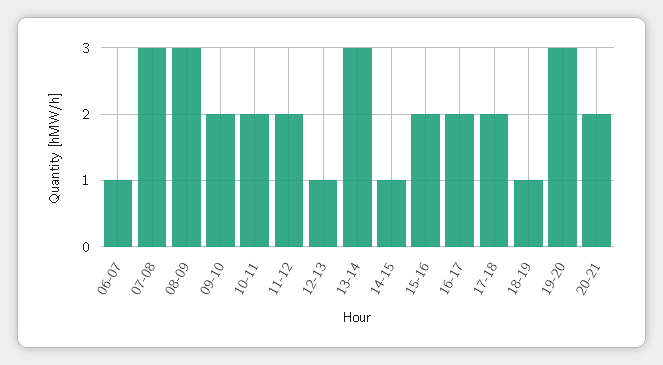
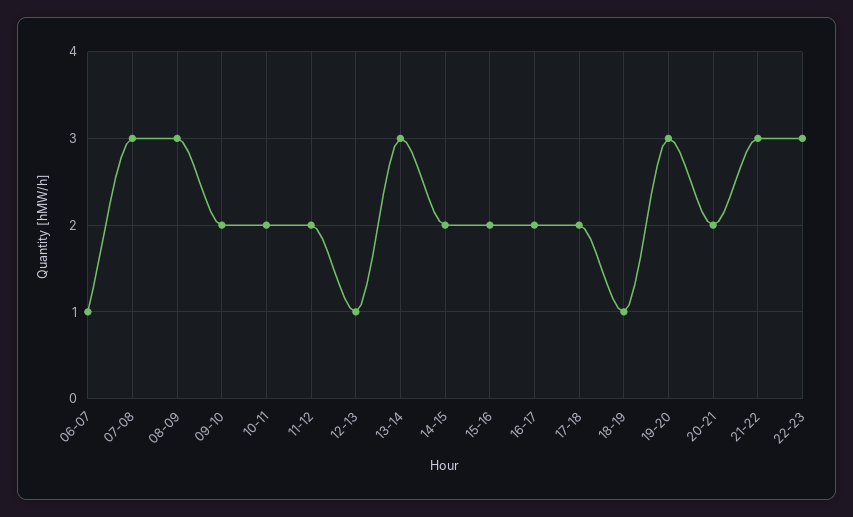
14-15: 1 -> 2
21-22: none -> 3
22-23: none -> 3

